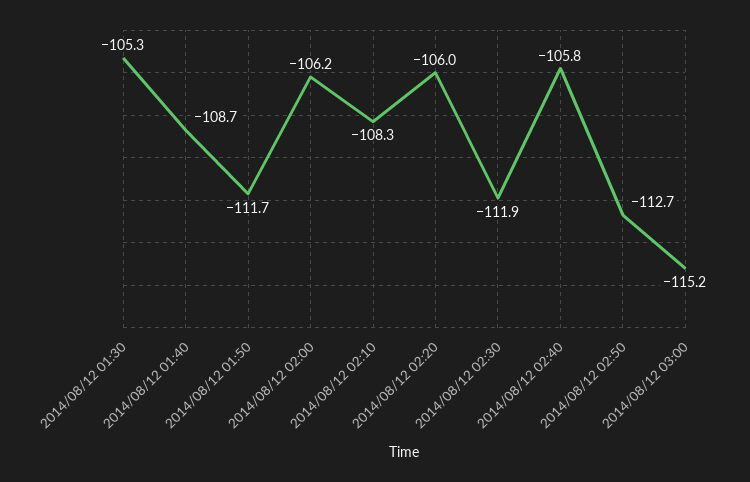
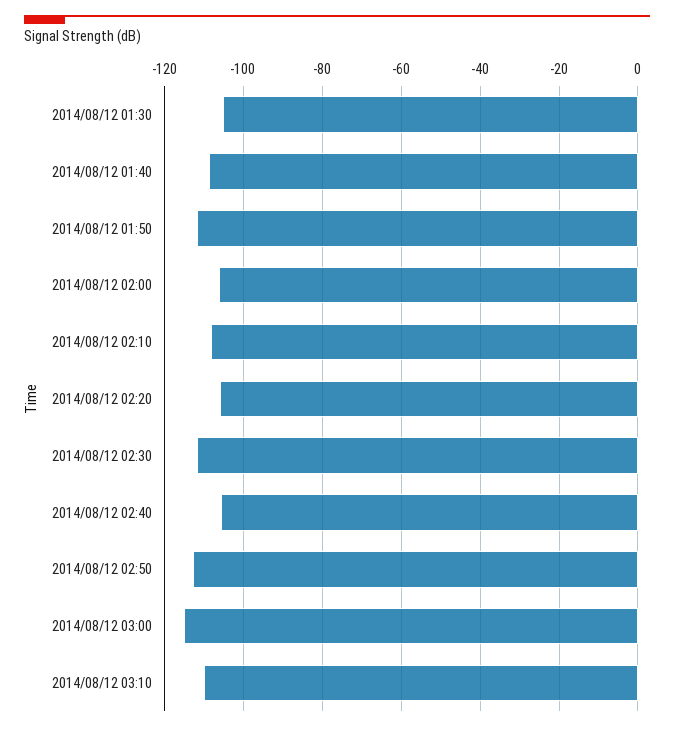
2014/08/12 03:10: none -> -110

